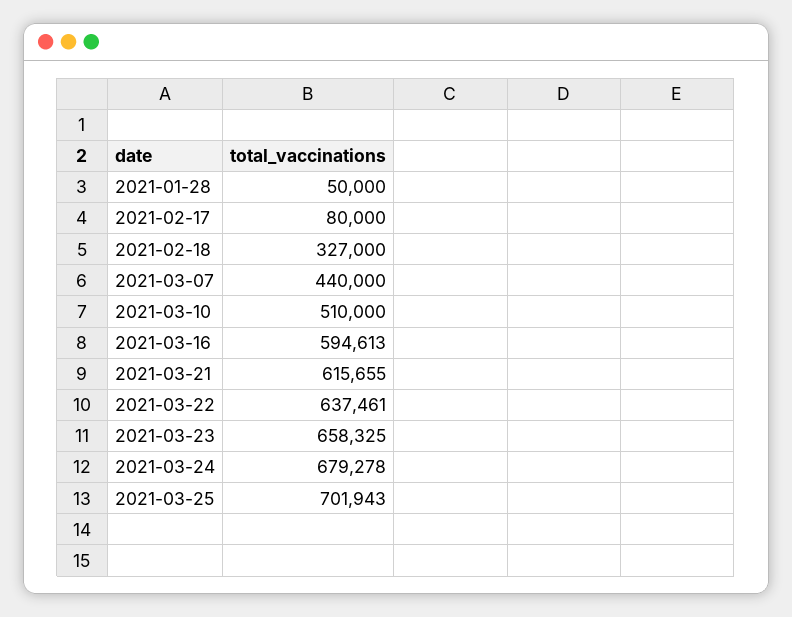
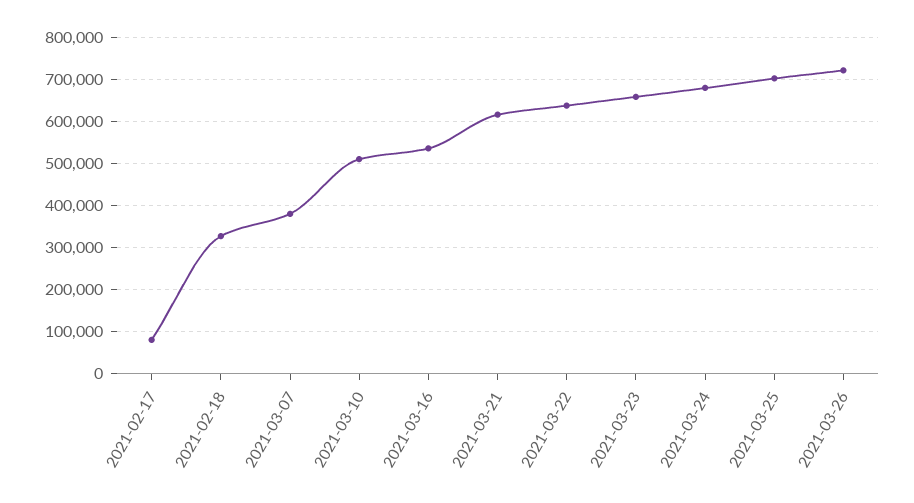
2021-01-28: 50000 -> none
2021-03-07: 440000 -> 380000
2021-03-16: 594613 -> 540000
2021-03-26: none -> 720000

